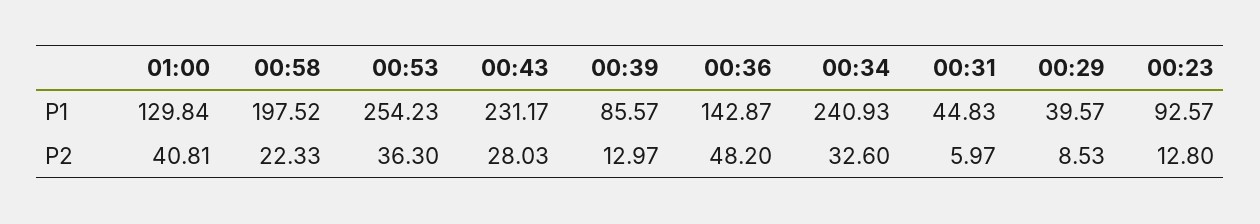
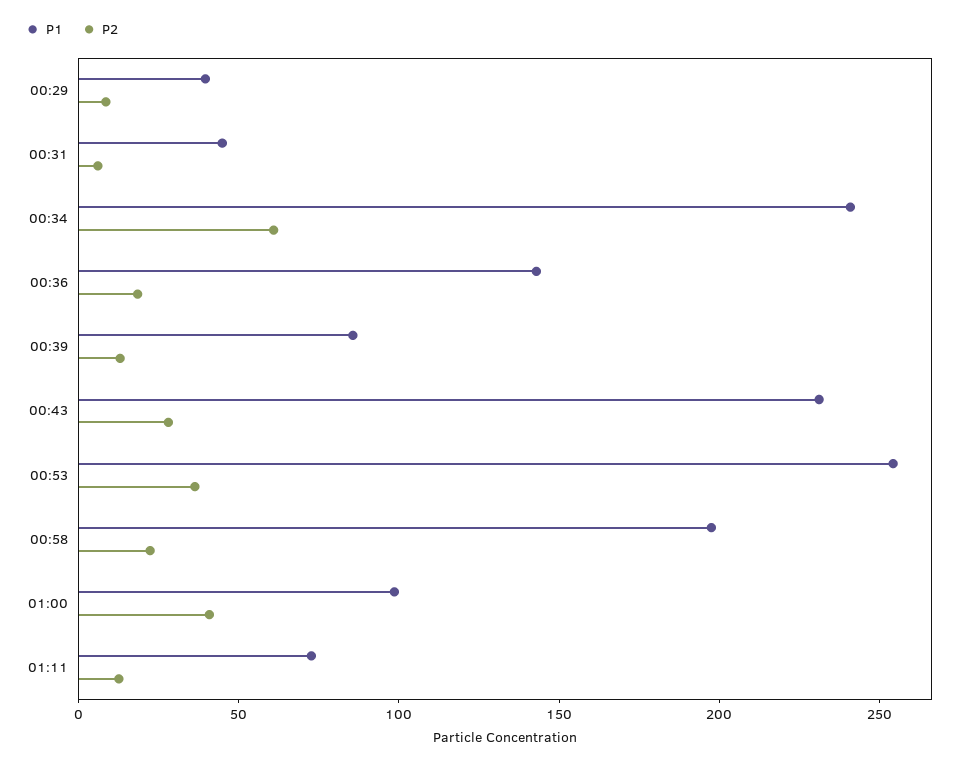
P1, 01:00: 129.84 -> 100
P1, 00:23: 92.57 -> none
P2, 00:36: 48.2 -> 20
P2, 00:34: 32.6 -> 60
P2, 00:23: 12.8 -> none
P1, 01:11: none -> 70
P2, 01:11: none -> 10

